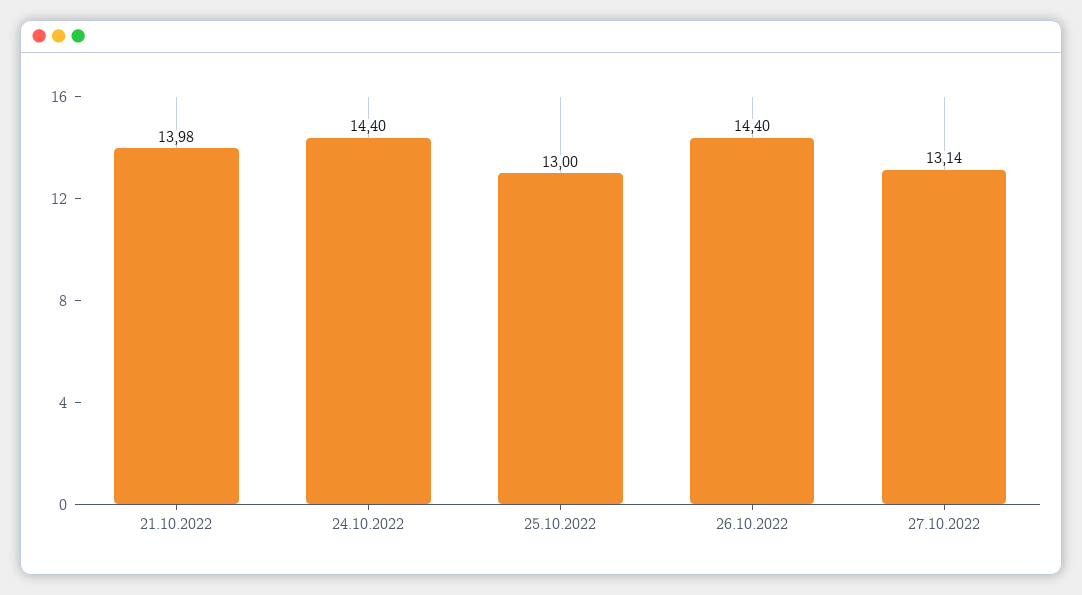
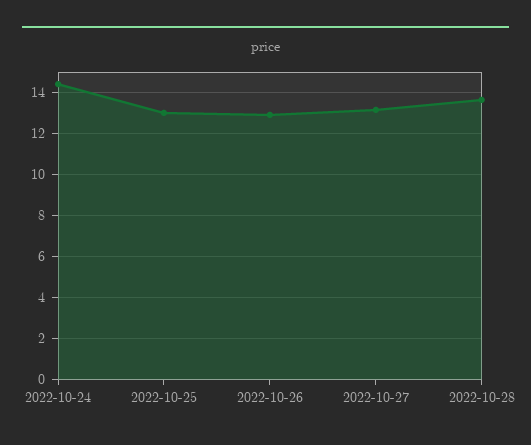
21.10.2022: 13.98 -> none
26.10.2022: 14.4 -> 13
2022-10-28: none -> 13.5

